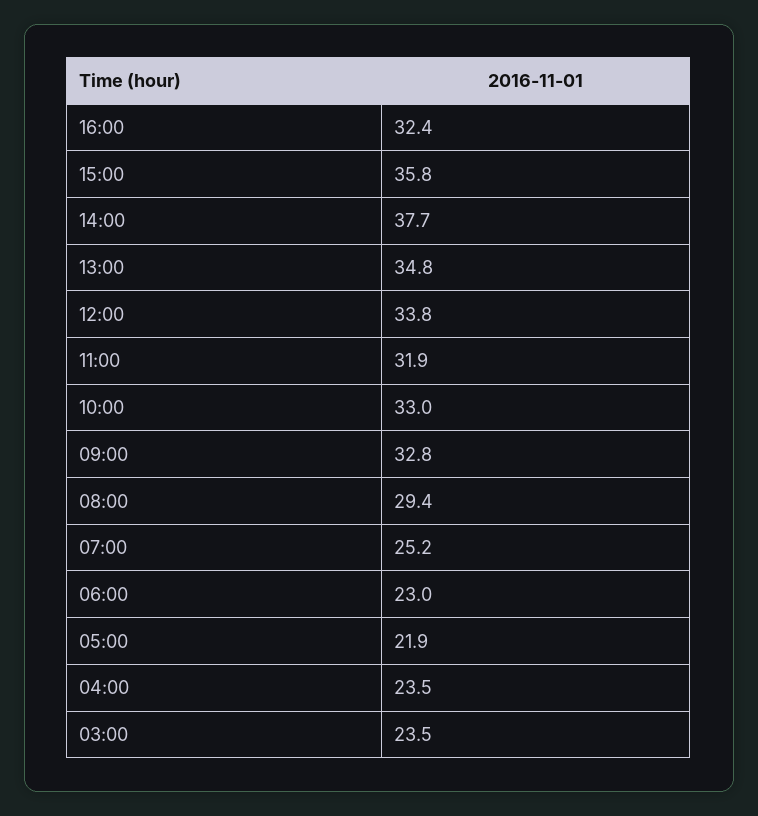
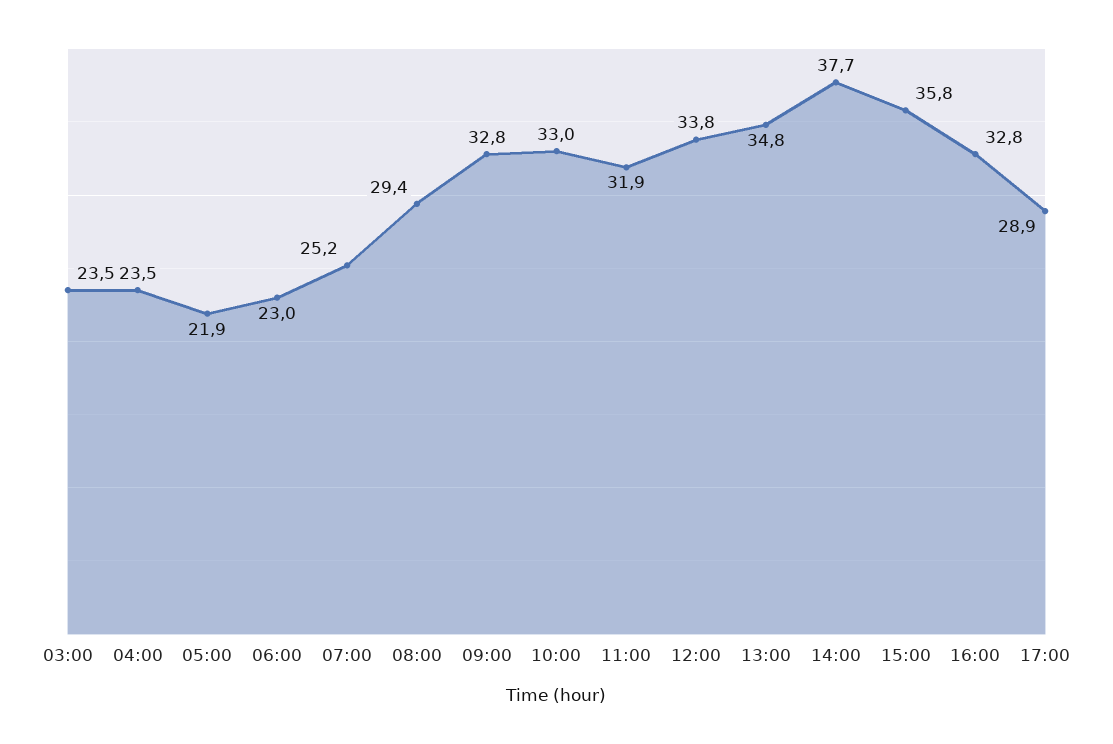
16:00: 32.4 -> 32.8
17:00: none -> 28.9

